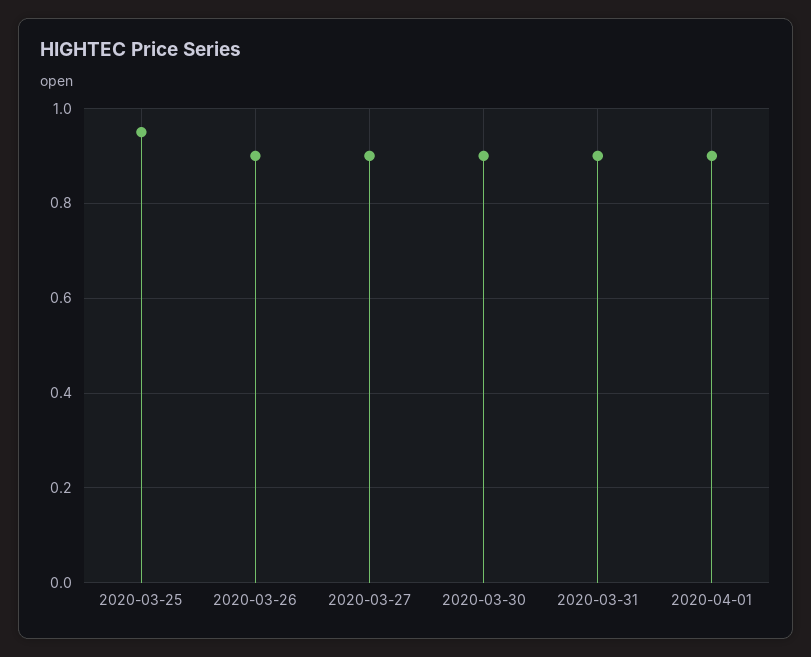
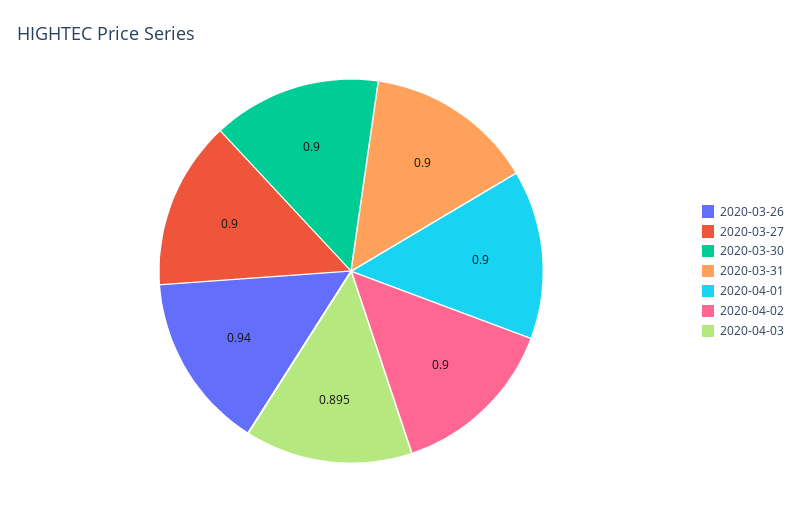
2020-03-25: 0.95 -> none
2020-03-26: 0.9 -> 0.94
2020-04-02: none -> 0.9
2020-04-03: none -> 0.895

